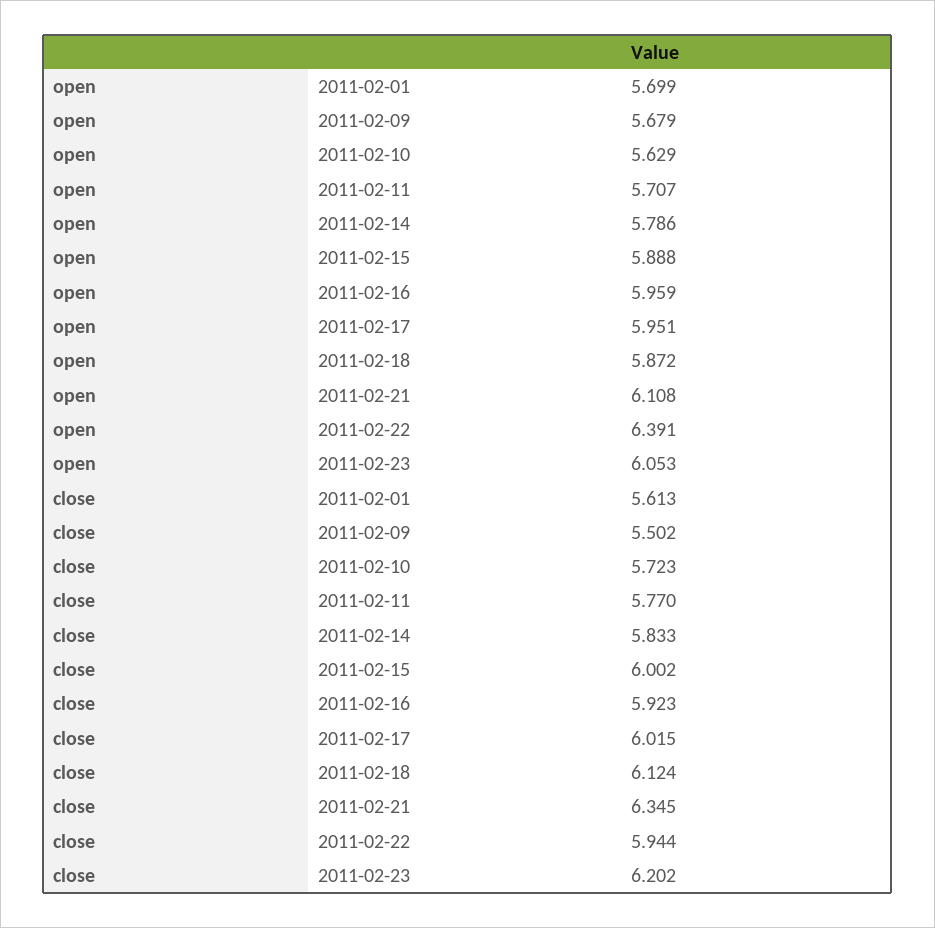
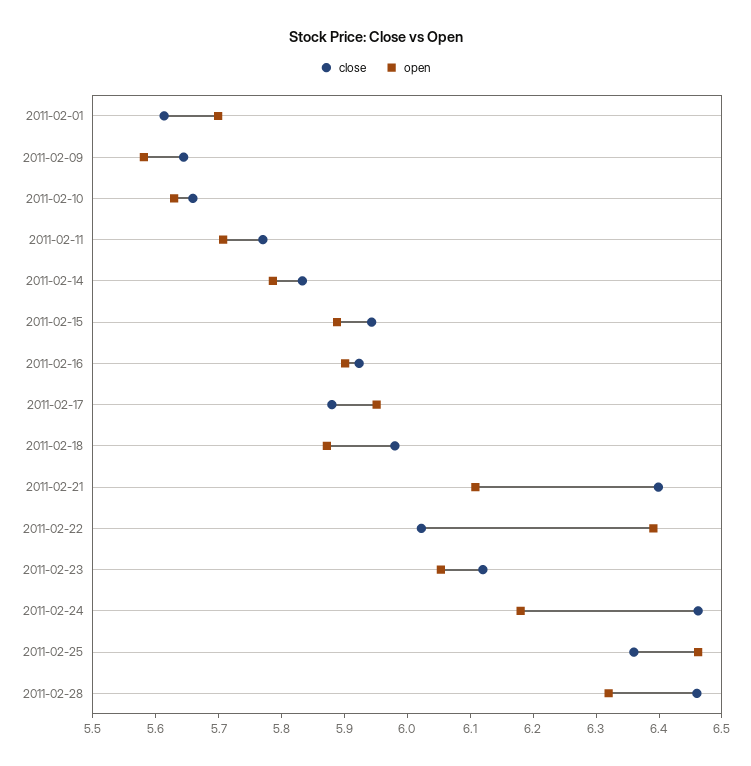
open, 2011-02-09: 5.679 -> 5.58
open, 2011-02-16: 5.959 -> 5.9
close, 2011-02-09: 5.502 -> 5.64
close, 2011-02-10: 5.723 -> 5.66
close, 2011-02-15: 6.002 -> 5.94
close, 2011-02-17: 6.015 -> 5.88
close, 2011-02-18: 6.124 -> 5.98
close, 2011-02-21: 6.345 -> 6.4
close, 2011-02-22: 5.944 -> 6.02
close, 2011-02-23: 6.202 -> 6.12
close, 2011-02-24: none -> 6.46
open, 2011-02-24: none -> 6.18
close, 2011-02-25: none -> 6.36
open, 2011-02-25: none -> 6.46
close, 2011-02-28: none -> 6.46
open, 2011-02-28: none -> 6.32

